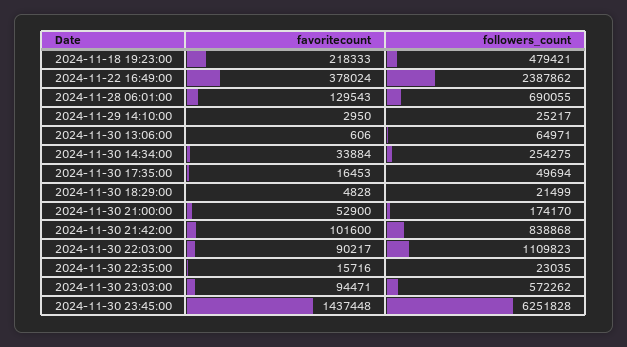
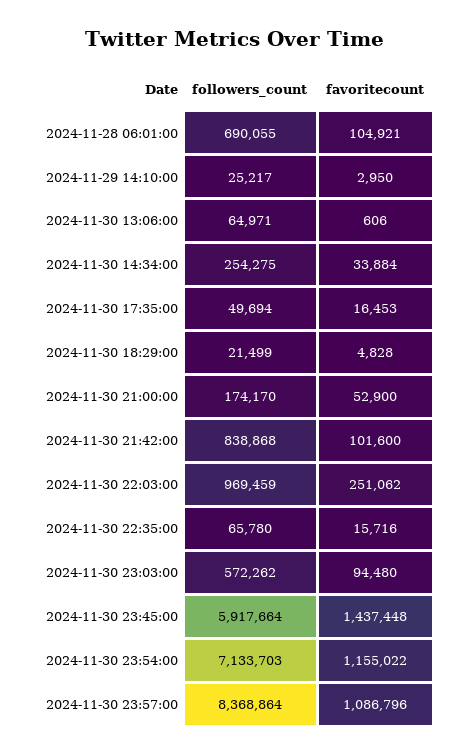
favoritecount, 2024-11-18 19:23:00: 218333 -> none
followers_count, 2024-11-18 19:23:00: 479421 -> none
favoritecount, 2024-11-22 16:49:00: 378024 -> none
followers_count, 2024-11-22 16:49:00: 2387862 -> none
favoritecount, 2024-11-28 06:01:00: 129543 -> 104921
favoritecount, 2024-11-30 22:03:00: 90217 -> 251062
followers_count, 2024-11-30 22:03:00: 1109823 -> 969459
followers_count, 2024-11-30 22:35:00: 23035 -> 65780
favoritecount, 2024-11-30 23:03:00: 94471 -> 94480
followers_count, 2024-11-30 23:45:00: 6251828 -> 5917664
followers_count, 2024-11-30 23:54:00: none -> 7133703
favoritecount, 2024-11-30 23:54:00: none -> 1155022
followers_count, 2024-11-30 23:57:00: none -> 8368864
favoritecount, 2024-11-30 23:57:00: none -> 1086796

